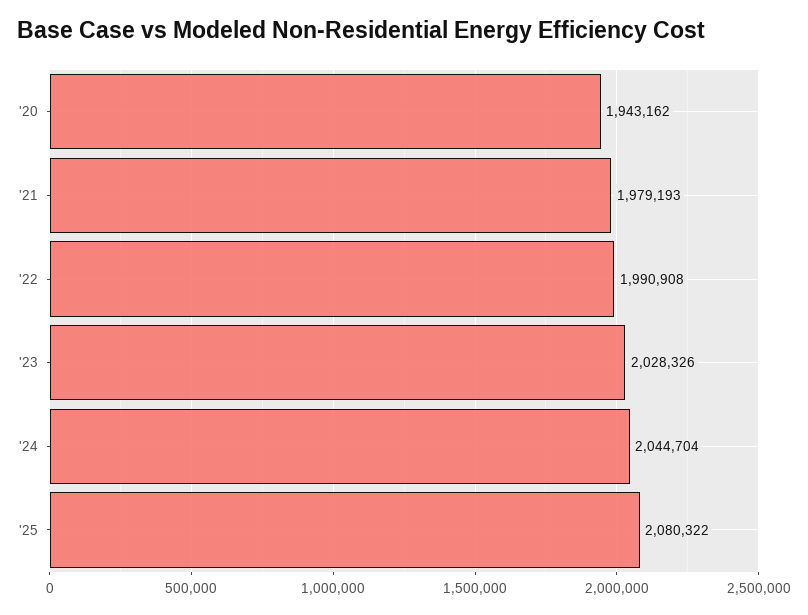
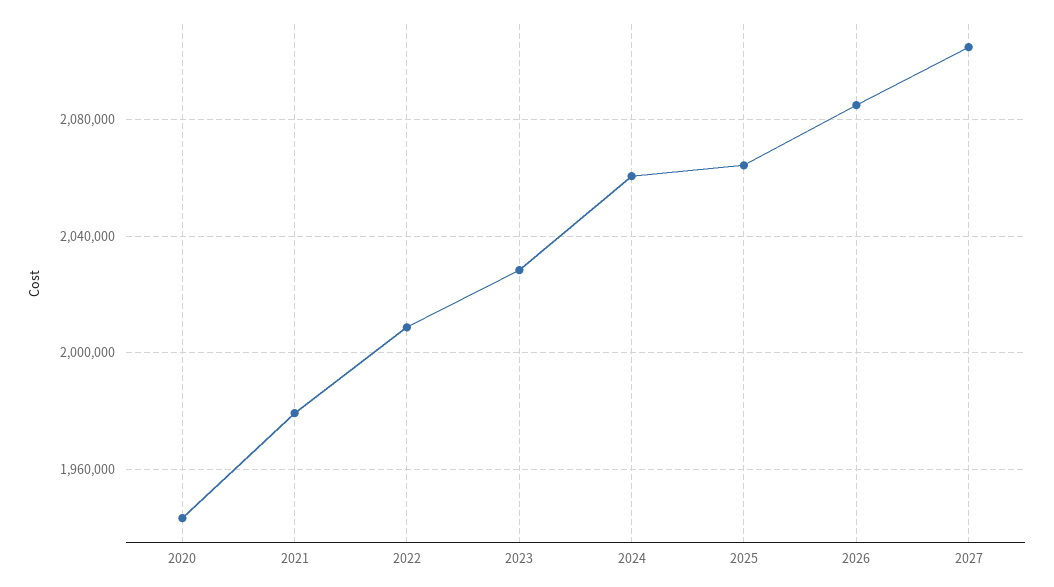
'22: 1990908 -> 2010000
'24: 2044704 -> 2060000
'25: 2080322 -> 2065000
2026: none -> 2085000
2027: none -> 2105000

